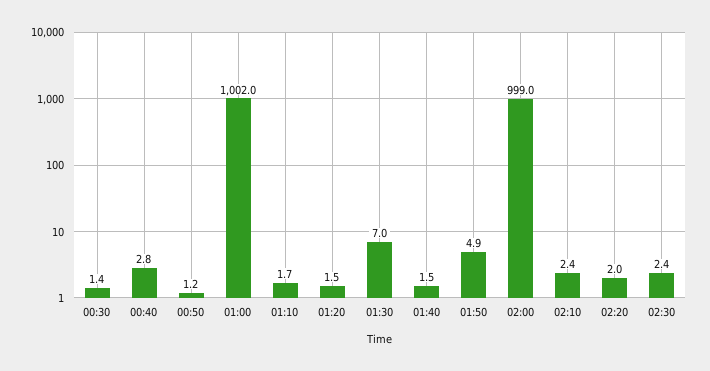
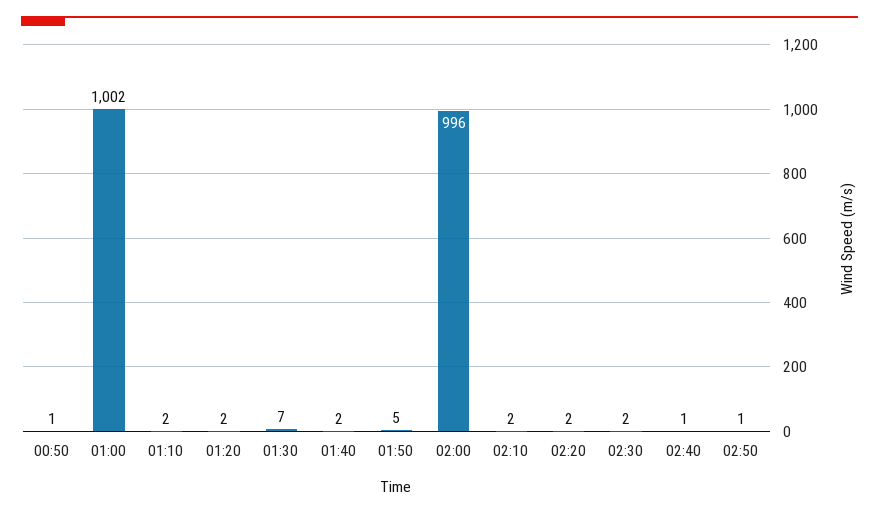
00:30: 1.4 -> none
00:40: 2.8 -> none
02:00: 999 -> 996
02:40: none -> 1
02:50: none -> 1

